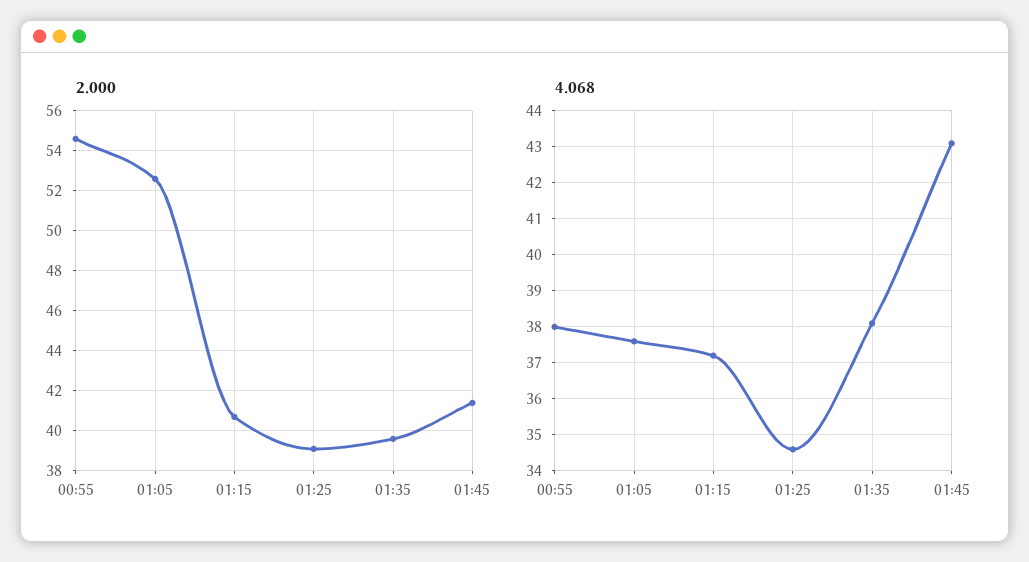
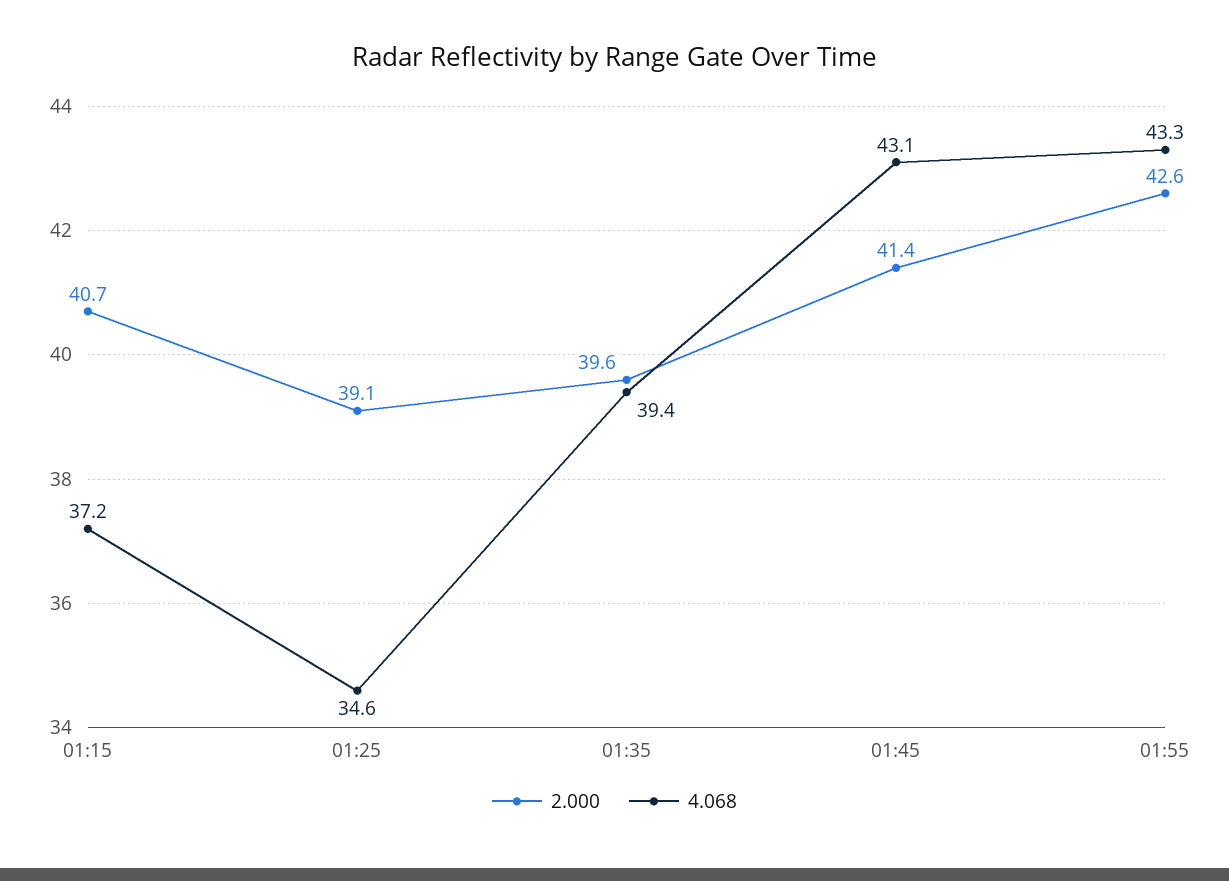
2.000, 00:55: 54.5 -> none
2.000, 01:05: 52.5 -> none
4.068, 00:55: 38 -> none
4.068, 01:05: 37.5 -> none
4.068, 01:35: 38 -> 39.4
2.000, 01:55: none -> 42.6
4.068, 01:55: none -> 43.3

